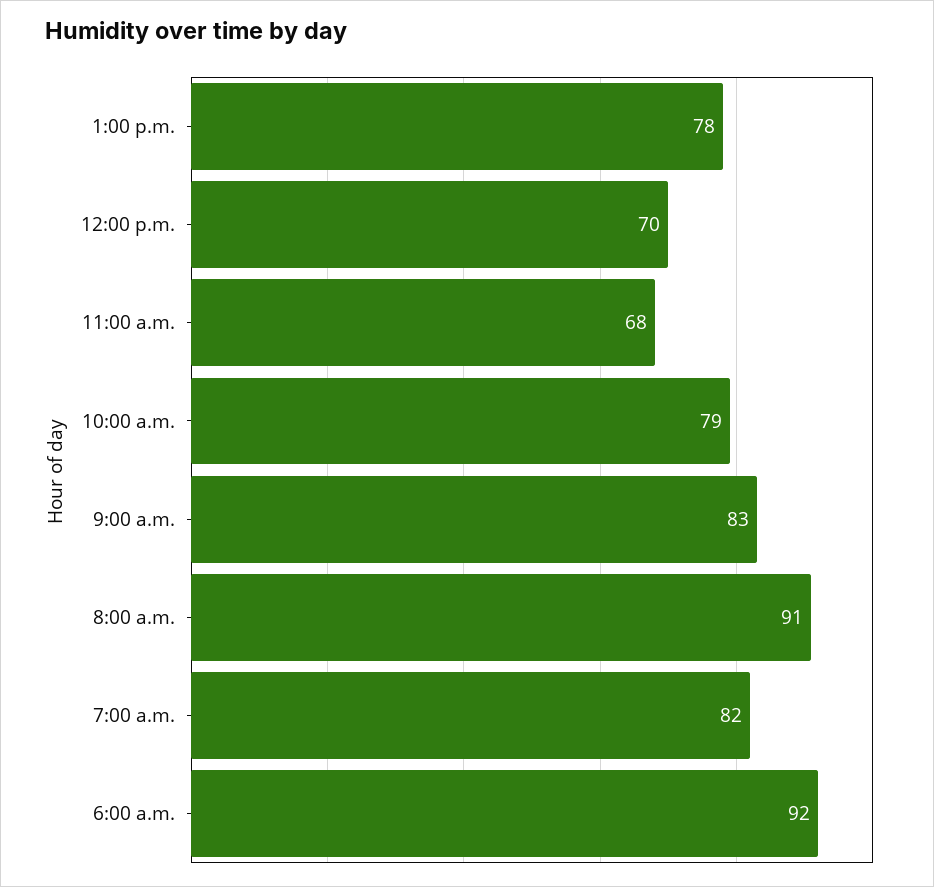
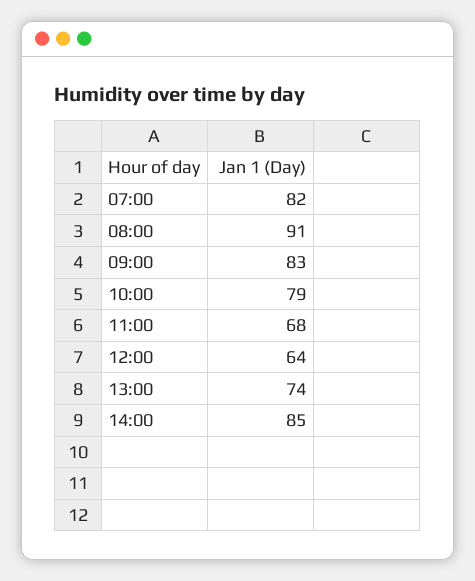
1:00 p.m.: 78 -> 74
12:00 p.m.: 70 -> 64
6:00 a.m.: 92 -> none
14:00: none -> 85

